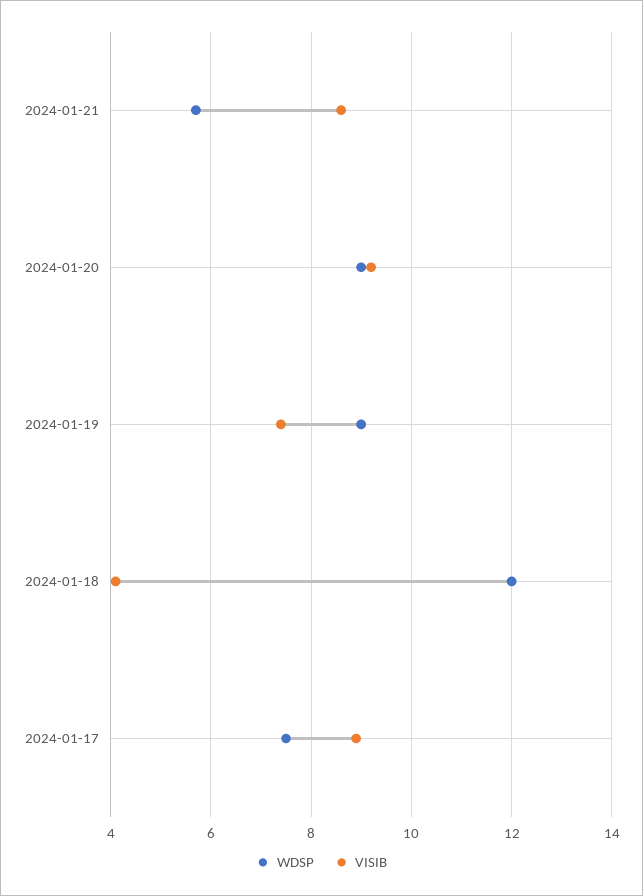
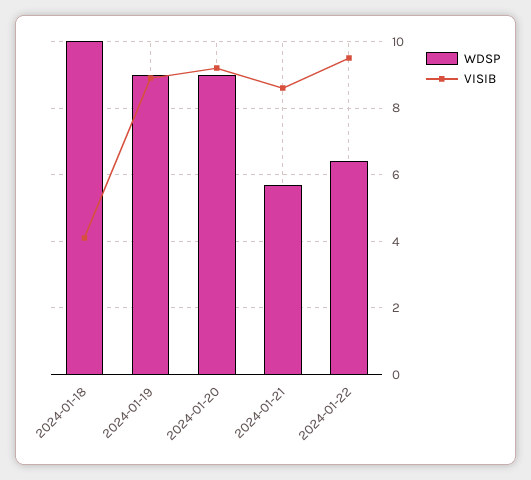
VISIB, 2024-01-19: 7.5 -> 9
WDSP, 2024-01-18: 12 -> 10
WDSP, 2024-01-17: 7.5 -> none
VISIB, 2024-01-17: 9 -> none
WDSP, 2024-01-22: none -> 6.5
VISIB, 2024-01-22: none -> 9.5

